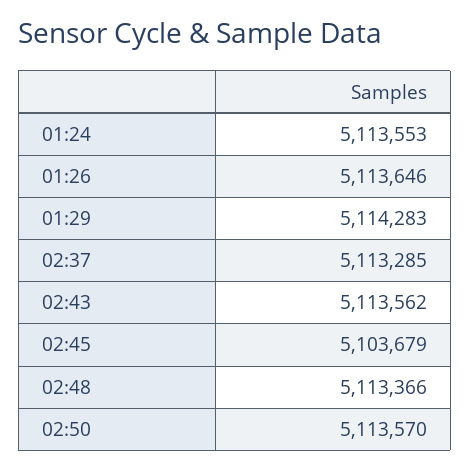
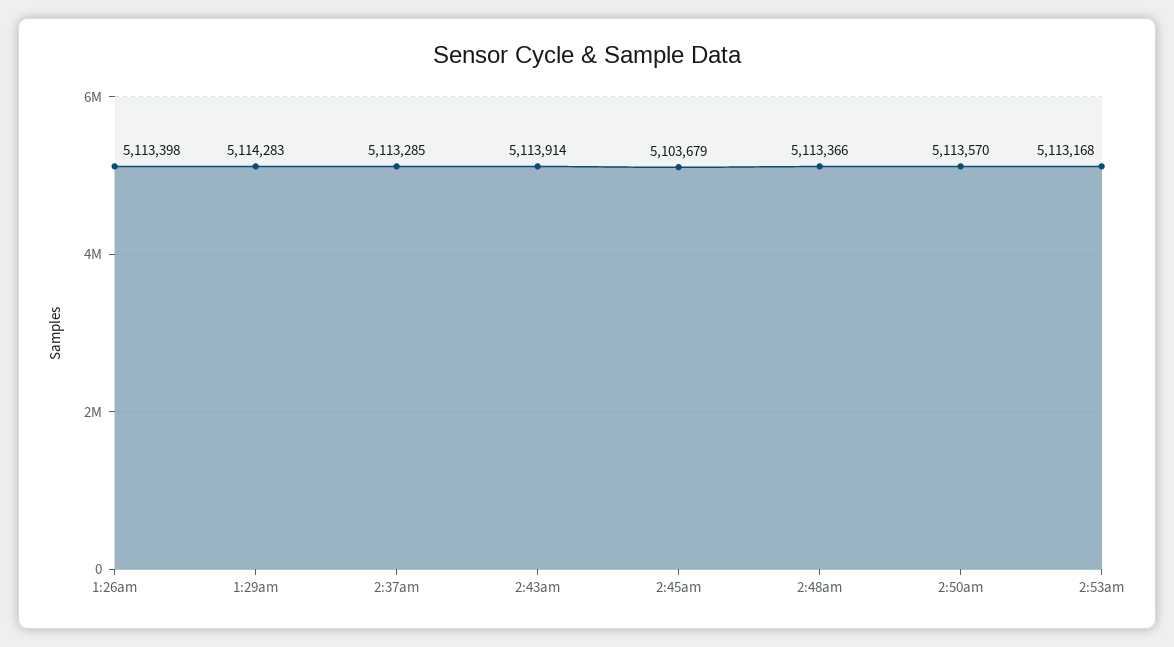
01:24: 5113553 -> none
01:26: 5113646 -> 5113398
02:43: 5113562 -> 5113914
2:53am: none -> 5113168

